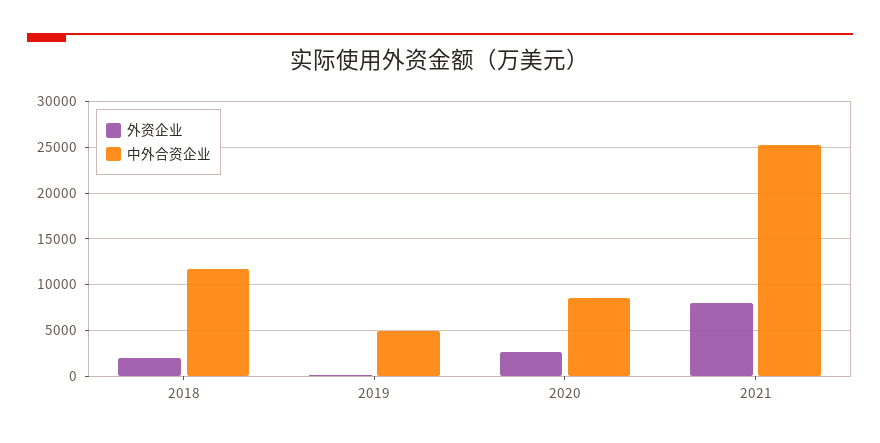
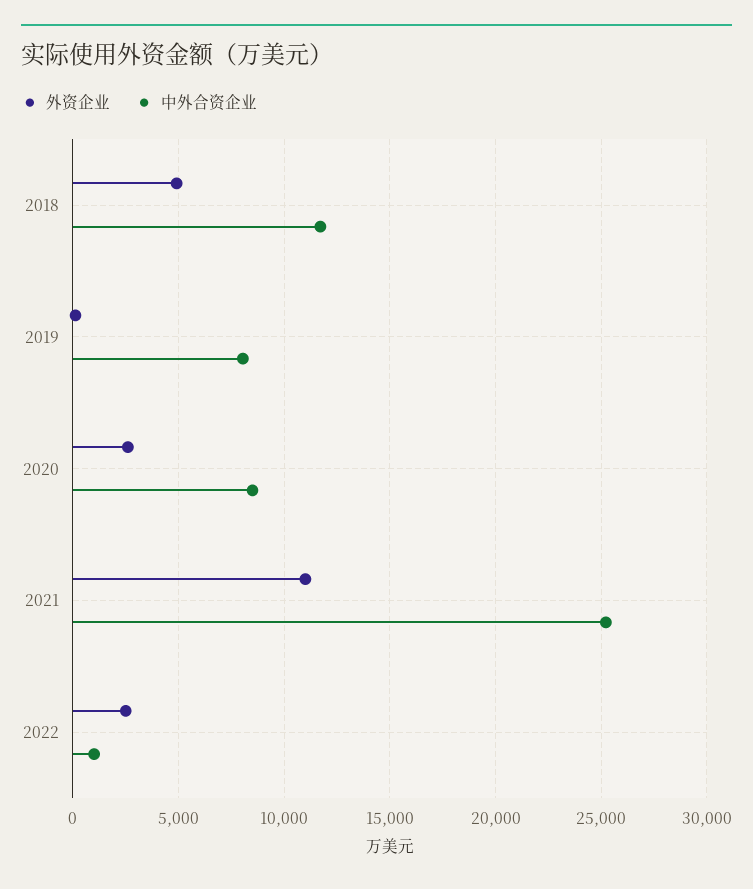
外资企业, 2018: 2000 -> 5000
中外合资企业, 2019: 5000 -> 8000
外资企业, 2021: 8000 -> 11000
外资企业, 2022: none -> 2500
中外合资企业, 2022: none -> 1000

